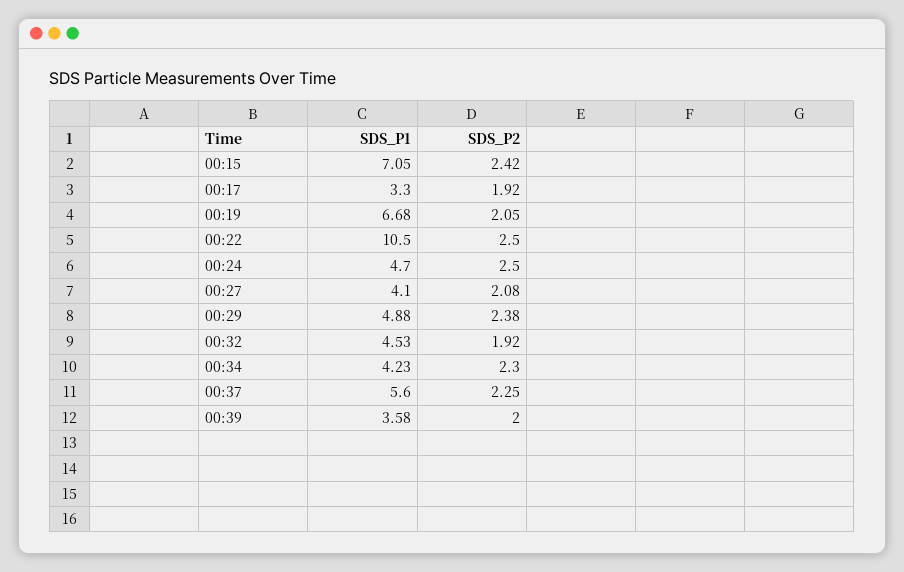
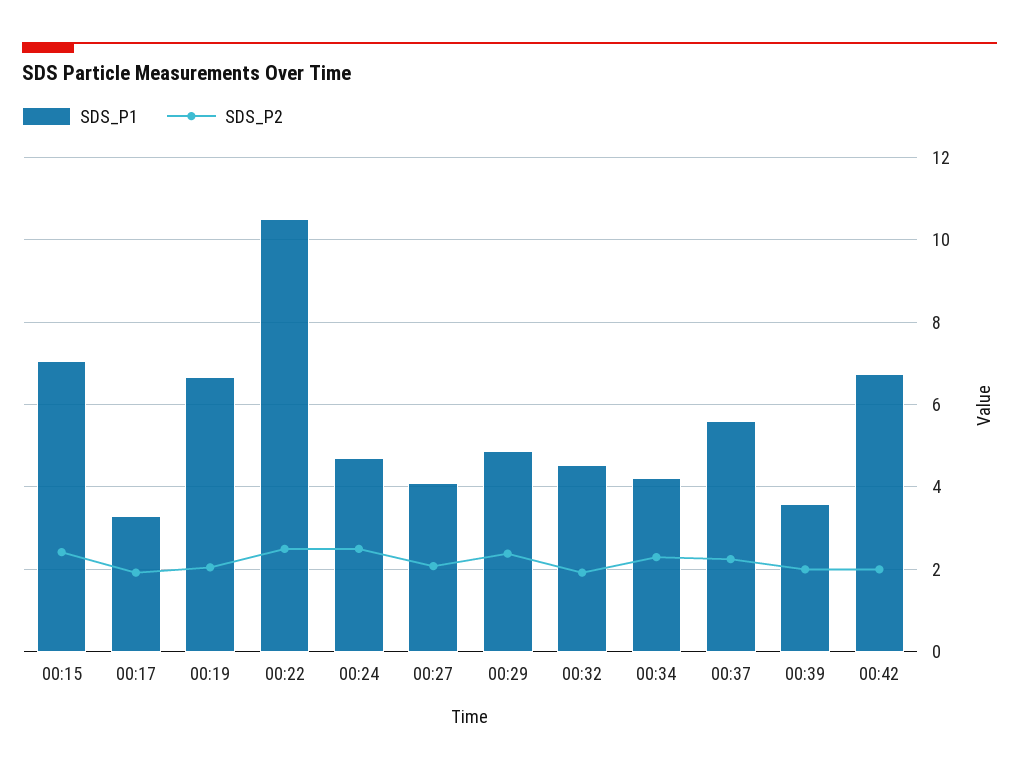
SDS_P1, 00:42: none -> 6.8
SDS_P2, 00:42: none -> 2

